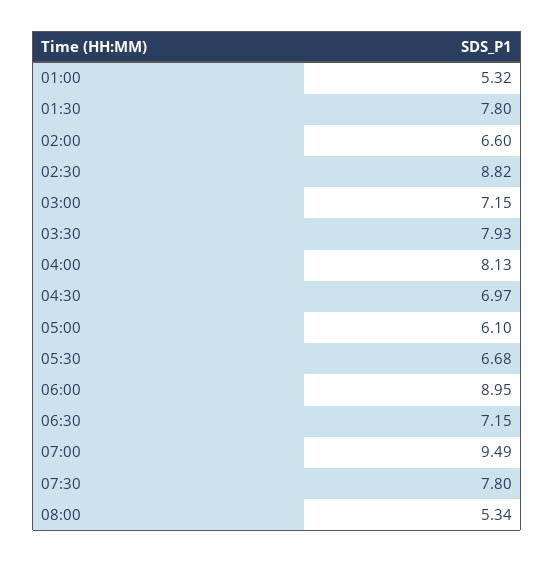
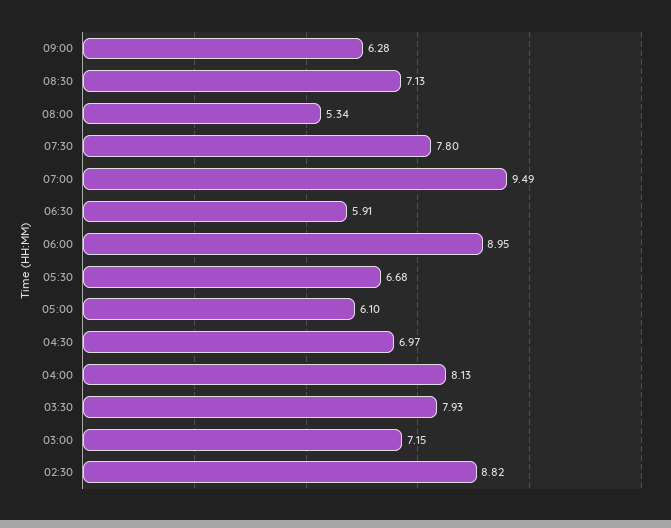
01:00: 5.32 -> none
01:30: 7.8 -> none
02:00: 6.6 -> none
06:30: 7.15 -> 5.91
09:00: none -> 6.28
08:30: none -> 7.13

